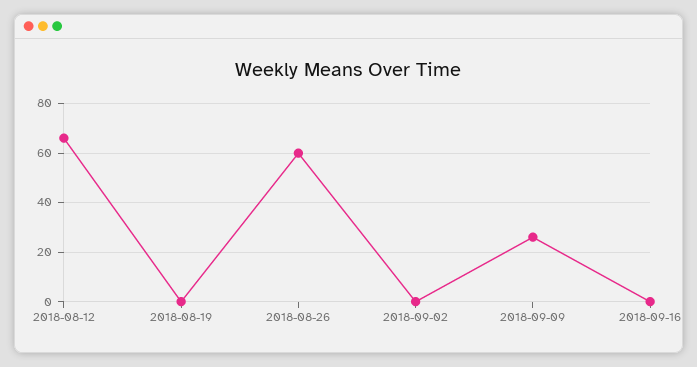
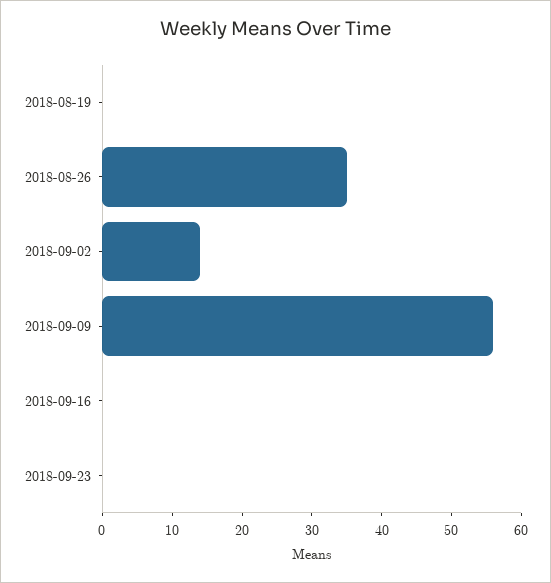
2018-08-12: 65 -> none
2018-08-26: 60 -> 35
2018-09-02: 0 -> 15
2018-09-09: 25 -> 55
2018-09-23: none -> 0

